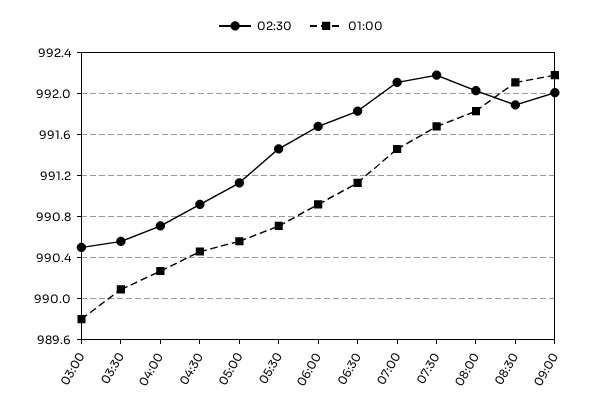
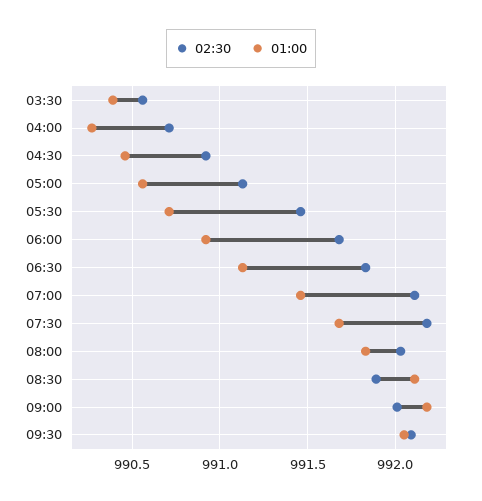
02:30, 03:00: 990.5 -> none
01:00, 03:00: 989.8 -> none
01:00, 03:30: 990.1 -> 990.4
02:30, 09:30: none -> 992.1
01:00, 09:30: none -> 992.05

